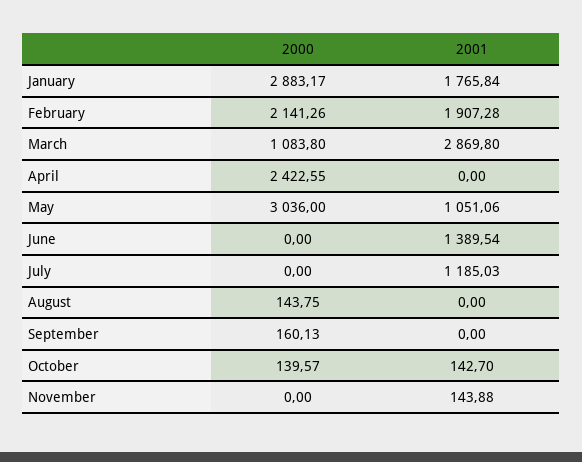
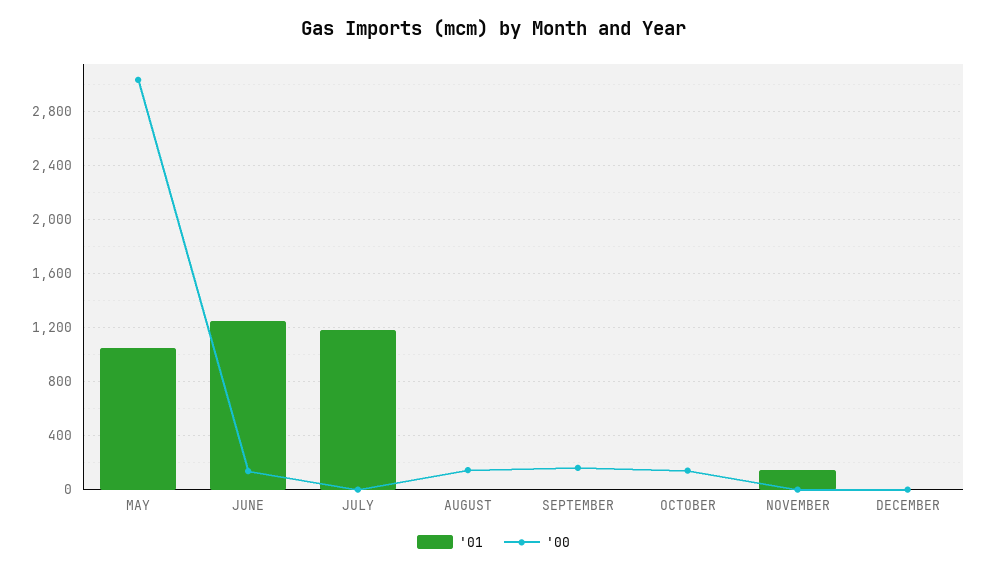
2000, January: 2883.17 -> none
2001, January: 1765.84 -> none
2000, February: 2141.26 -> none
2001, February: 1907.28 -> none
2000, March: 1083.8 -> none
2001, March: 2869.8 -> none
2000, April: 2422.55 -> none
2001, April: 0 -> none
2000, June: 0 -> 150
2001, June: 1389.54 -> 1250
2001, October: 142.7 -> 0
2001, DECEMBER: none -> 0
2000, DECEMBER: none -> 0

